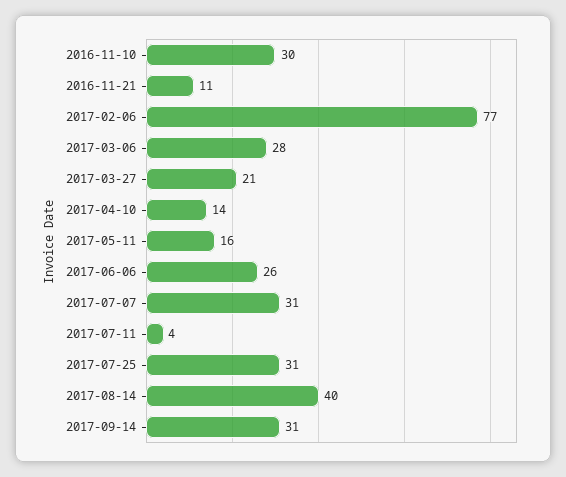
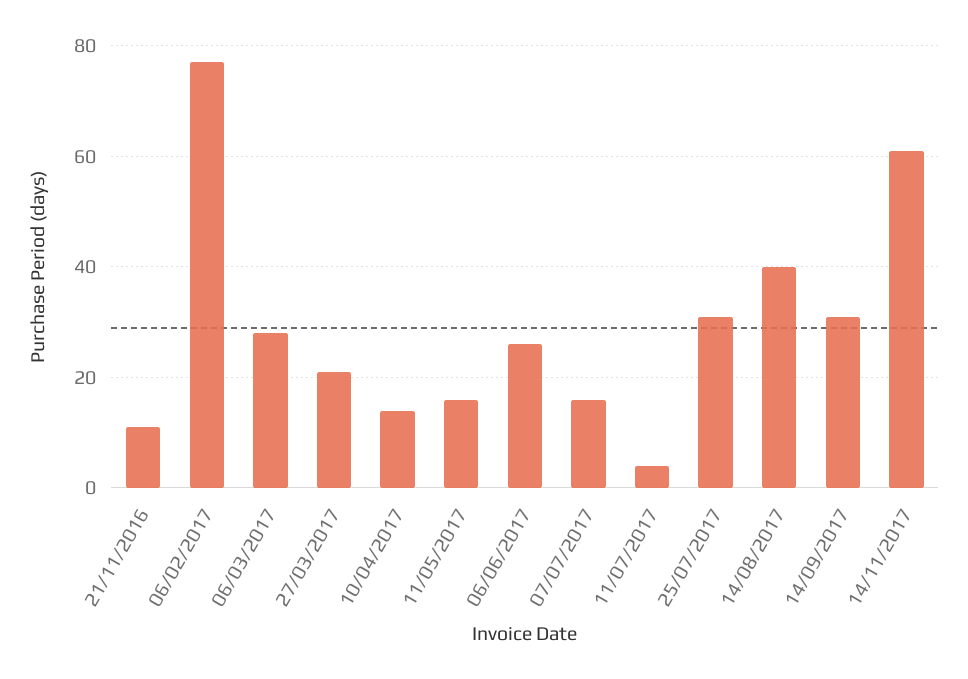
2016-11-10: 30 -> none
2017-07-07: 31 -> 15
14/11/2017: none -> 60

